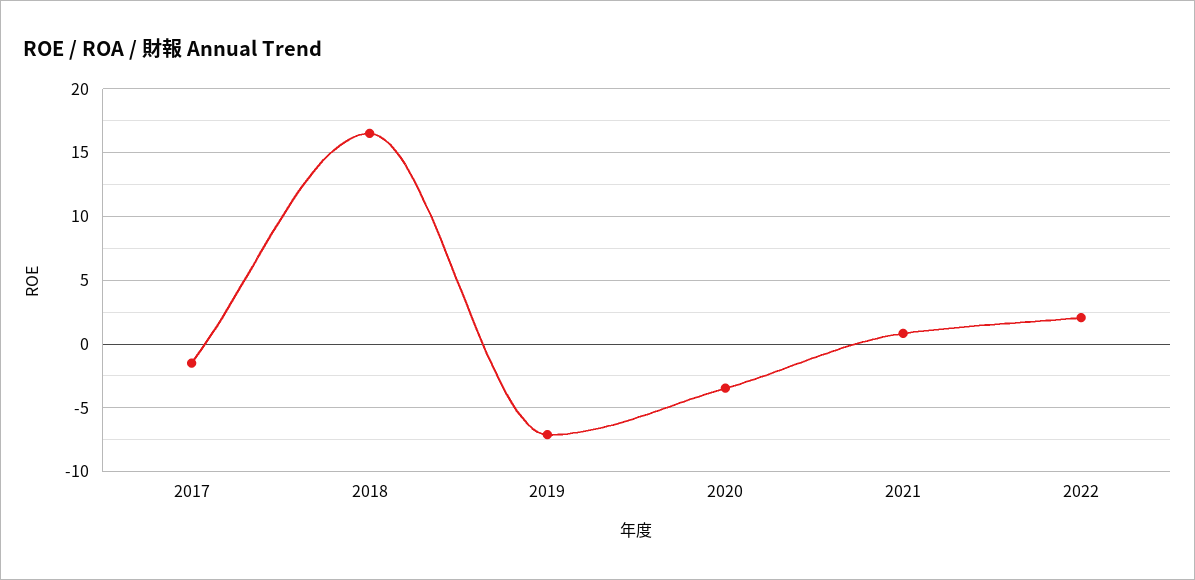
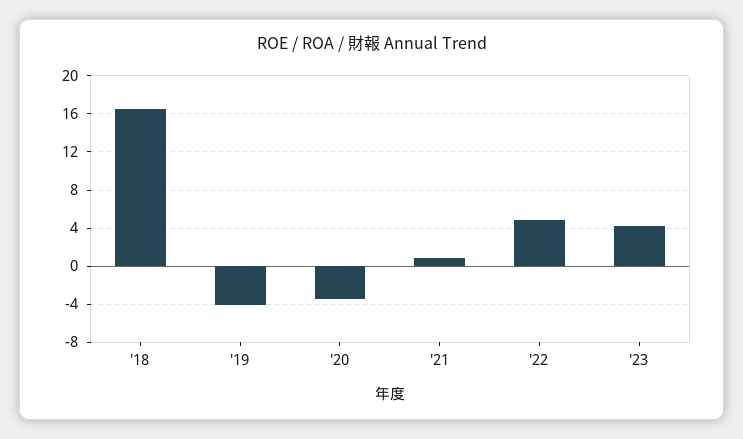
2017: -1.5 -> none
2019: -7 -> -4
2022: 2 -> 5
'23: none -> 4

